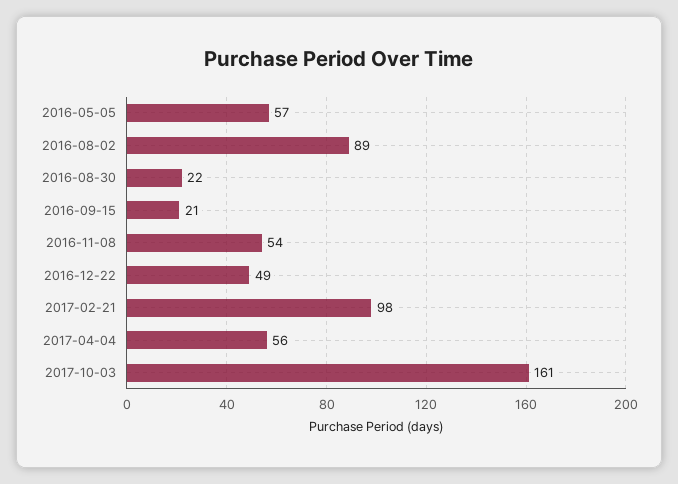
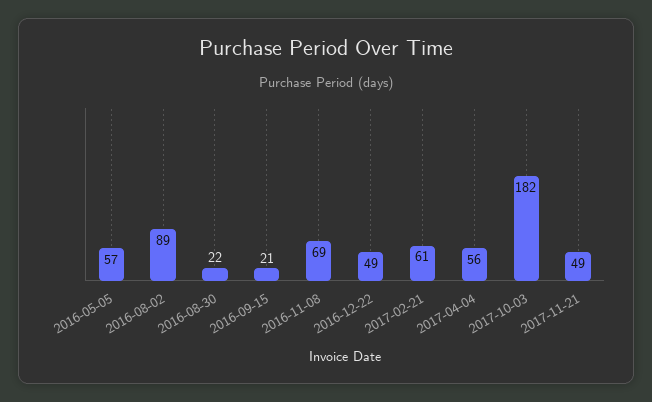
2016-11-08: 54 -> 69
2017-02-21: 98 -> 61
2017-10-03: 161 -> 182
2017-11-21: none -> 49

